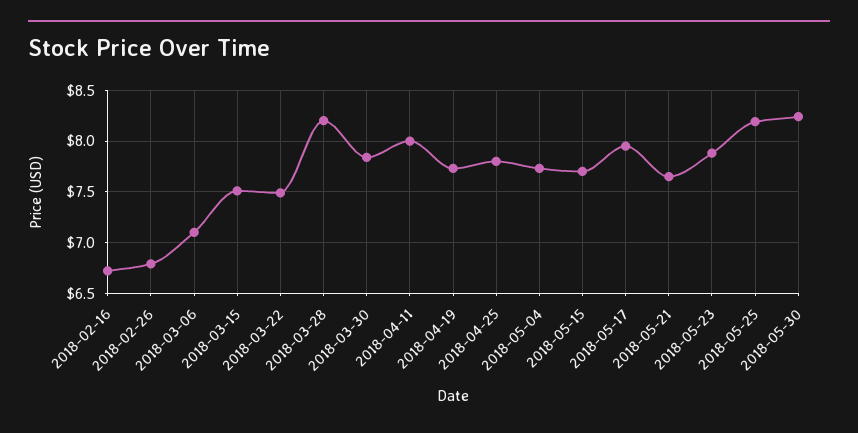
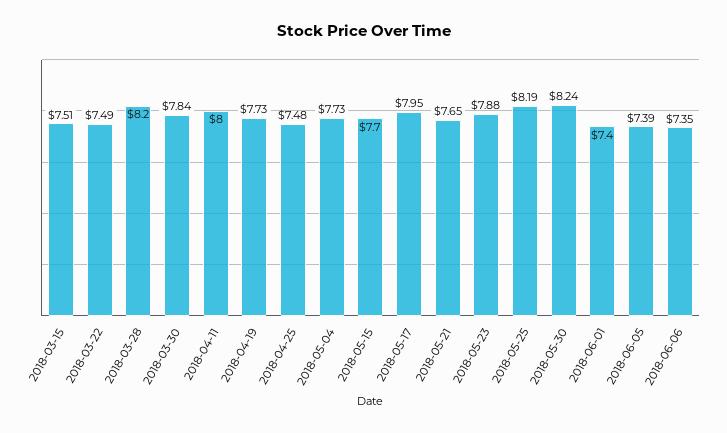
2018-02-16: 6.7 -> none
2018-02-26: 6.8 -> none
2018-03-06: 7.1 -> none
2018-04-25: 7.8 -> 7.48
2018-06-01: none -> 7.4
2018-06-05: none -> 7.39
2018-06-06: none -> 7.35

